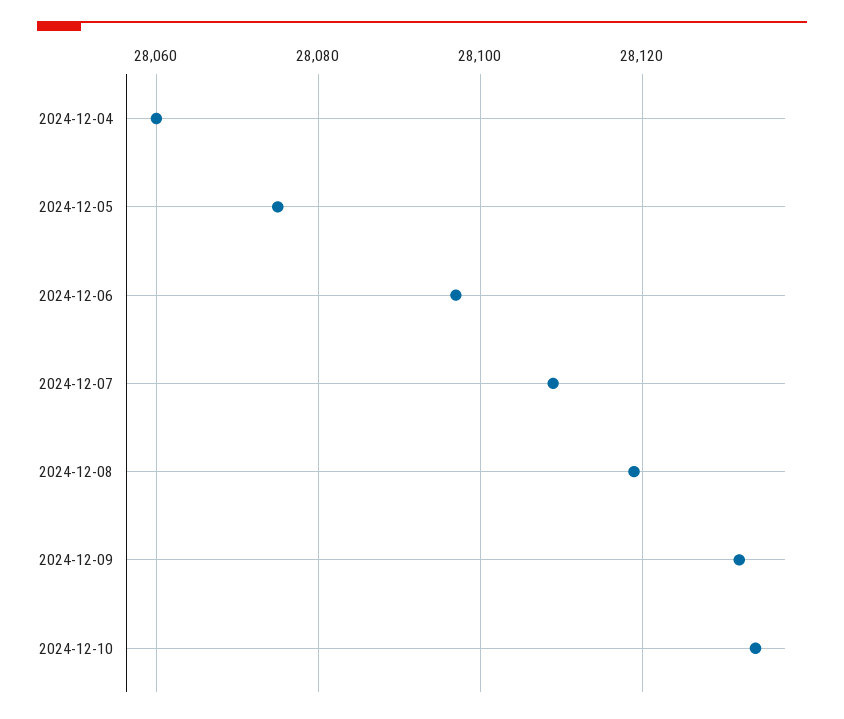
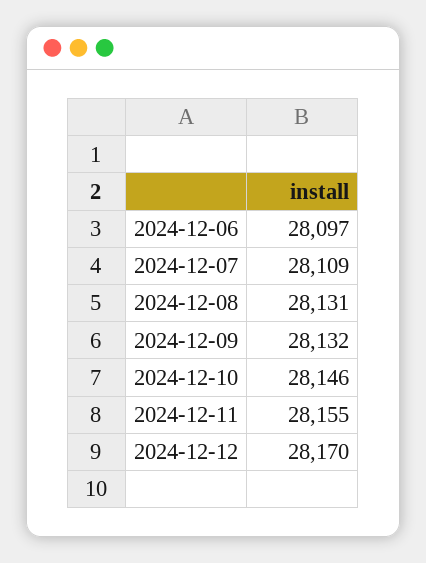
2024-12-04: 28060 -> none
2024-12-05: 28075 -> none
2024-12-08: 28120 -> 28131
2024-12-10: 28135 -> 28146
2024-12-11: none -> 28155
2024-12-12: none -> 28170

